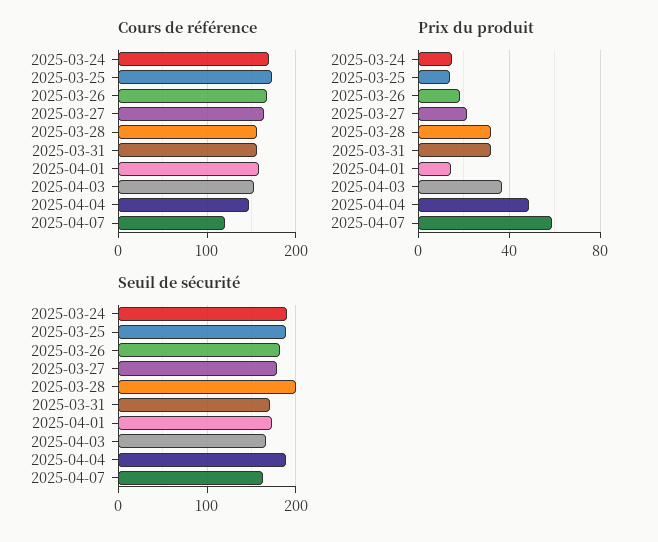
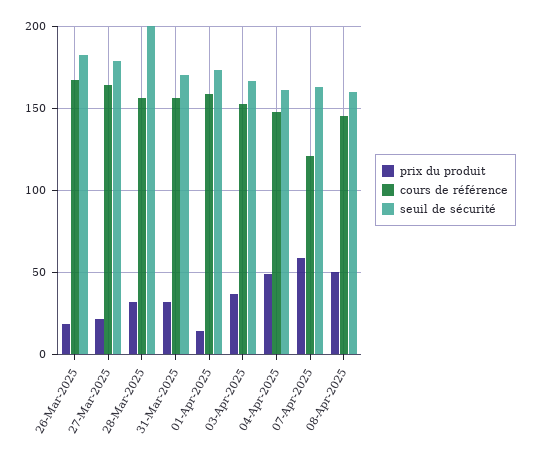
Cours de référence, 2025-03-24: 170 -> none
Cours de référence, 2025-03-25: 170 -> none
Prix du produit, 2025-03-24: 15 -> none
Prix du produit, 2025-03-25: 15 -> none
Seuil de sécurité, 2025-03-24: 190 -> none
Seuil de sécurité, 2025-03-25: 190 -> none
Seuil de sécurité, 2025-04-04: 190 -> 160
Prix du produit, 08-Apr-2025: none -> 50
Cours de référence, 08-Apr-2025: none -> 145
Seuil de sécurité, 08-Apr-2025: none -> 160

